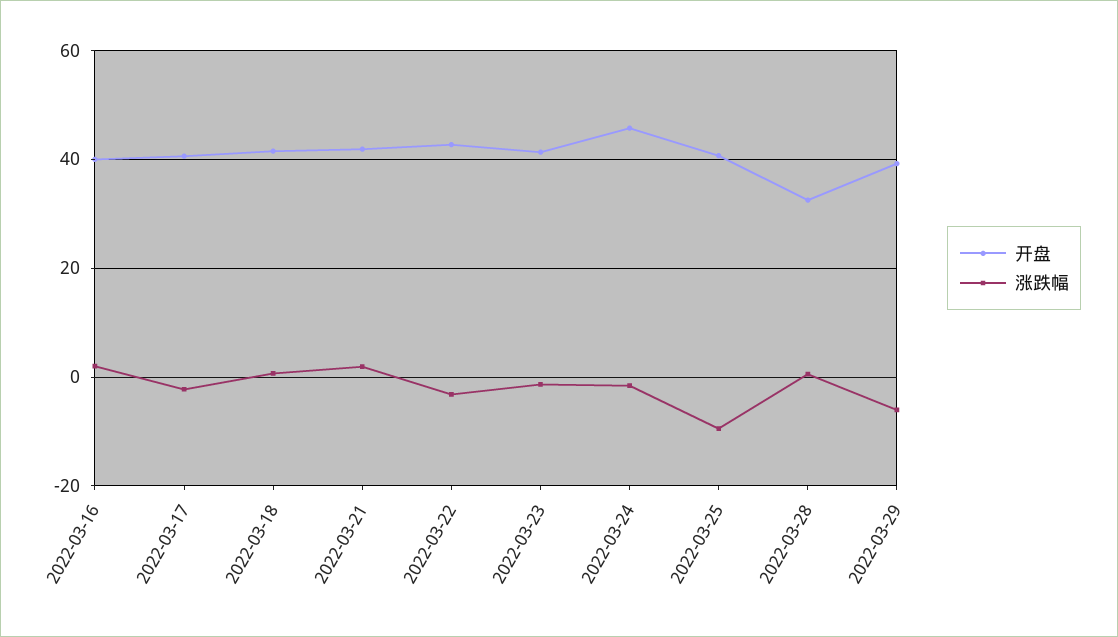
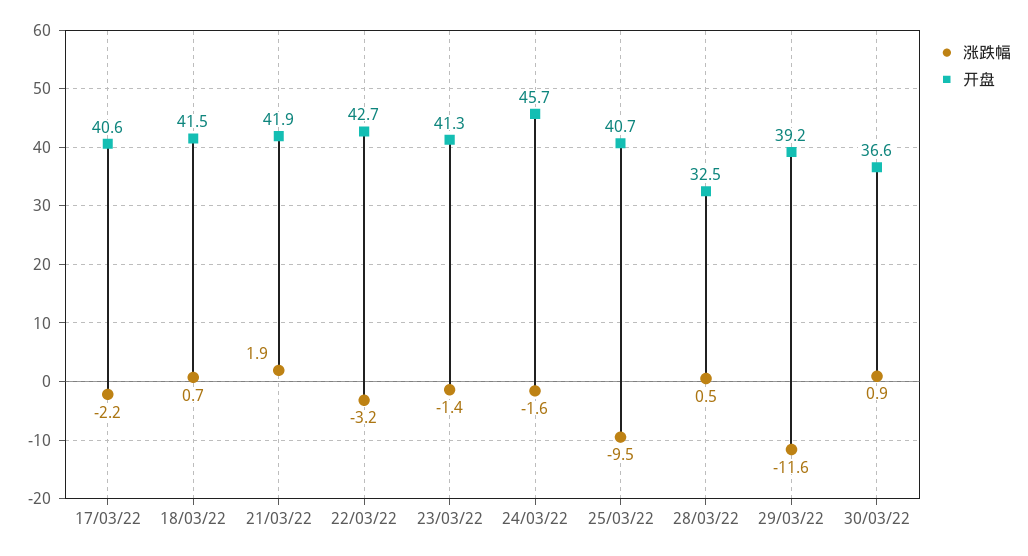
开盘, 2022-03-16: 40 -> none
涨跌幅, 2022-03-16: 2 -> none
涨跌幅, 2022-03-29: -6 -> -11.6
涨跌幅, 30/03/22: none -> 0.9
开盘, 30/03/22: none -> 36.6

